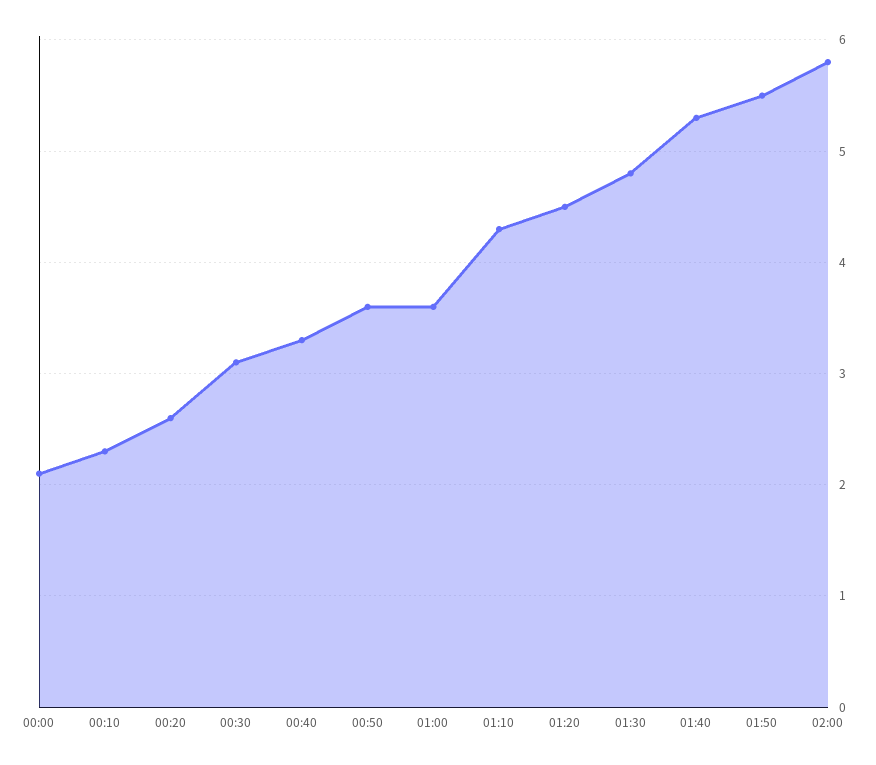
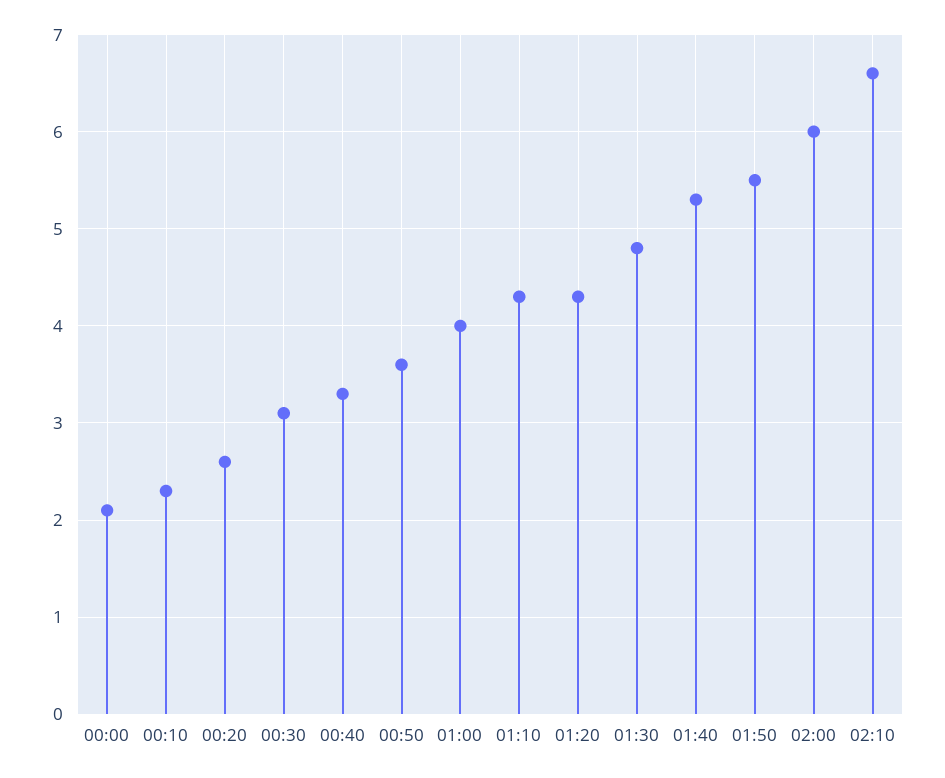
01:00: 3.6 -> 4
01:20: 4.5 -> 4.3
02:00: 5.8 -> 6
02:10: none -> 6.6

